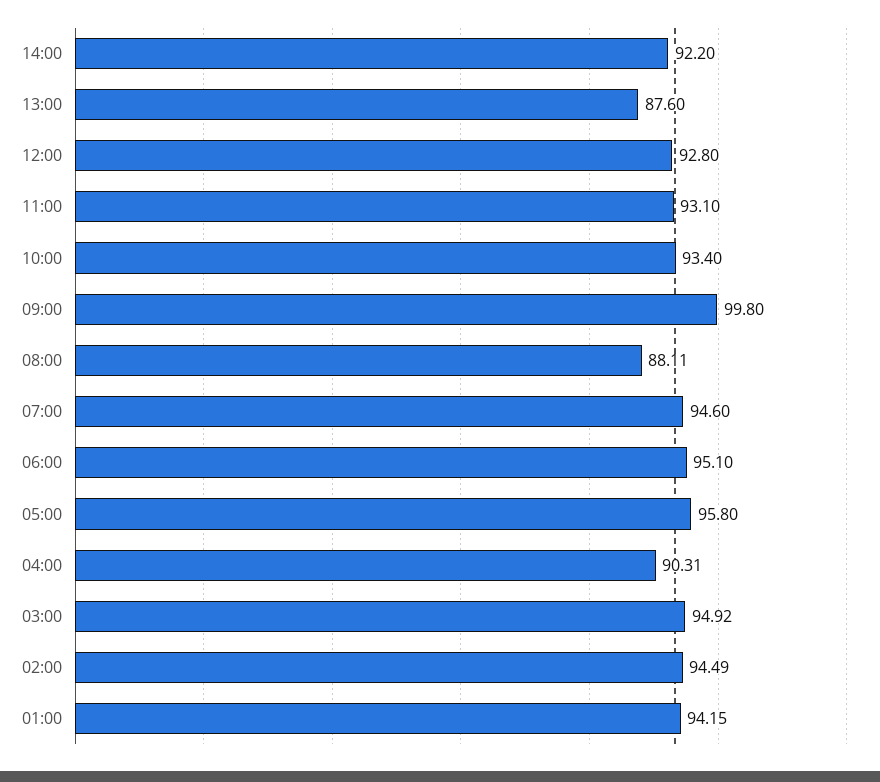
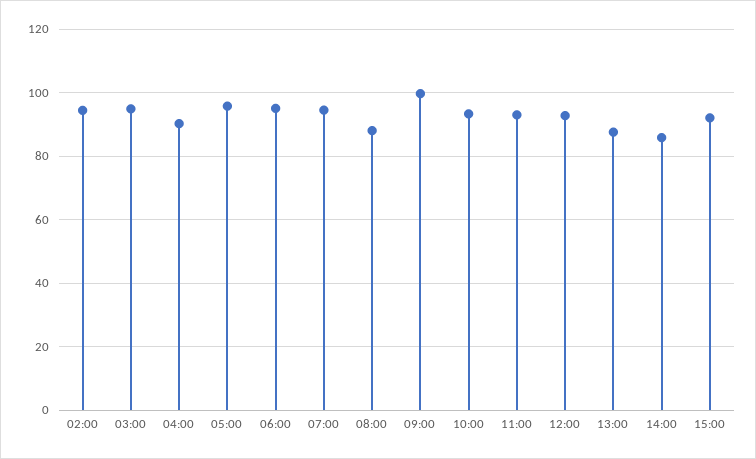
14:00: 92.2 -> 86
01:00: 94.15 -> none
15:00: none -> 92

